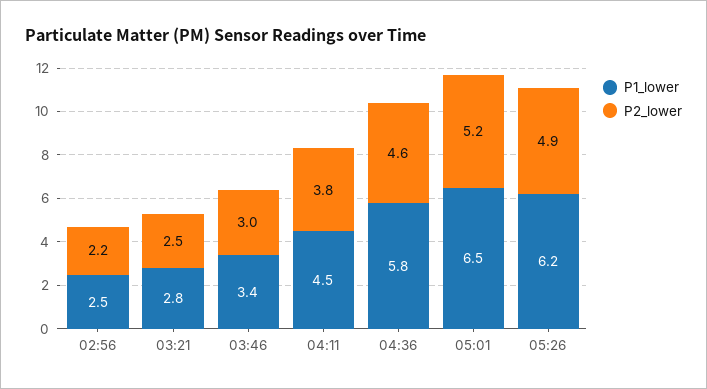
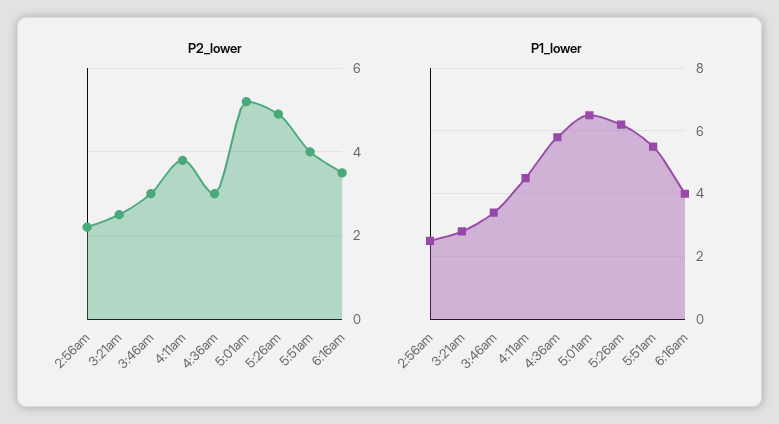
P2_lower, 04:36: 4.6 -> 3
P2_lower, 5:51am: none -> 4
P2_lower, 6:16am: none -> 3.5
P1_lower, 5:51am: none -> 5.5
P1_lower, 6:16am: none -> 4

